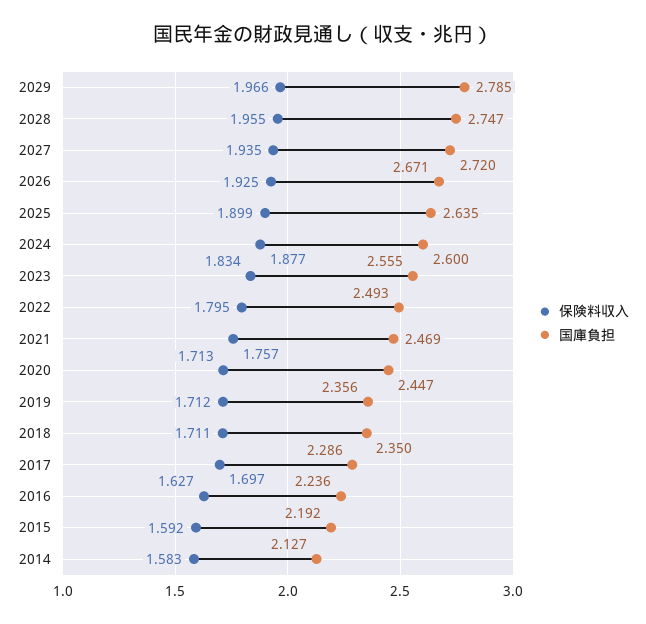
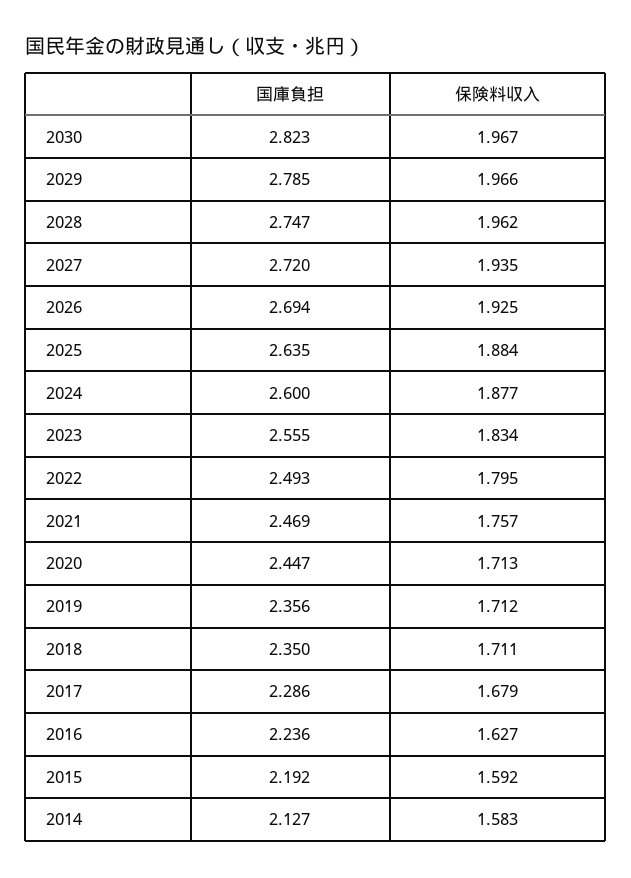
保険料収入, 2028: 1.955 -> 1.962
国庫負担, 2026: 2.671 -> 2.694
保険料収入, 2025: 1.899 -> 1.884
保険料収入, 2017: 1.697 -> 1.679
国庫負担, 2030: none -> 2.823
保険料収入, 2030: none -> 1.967

